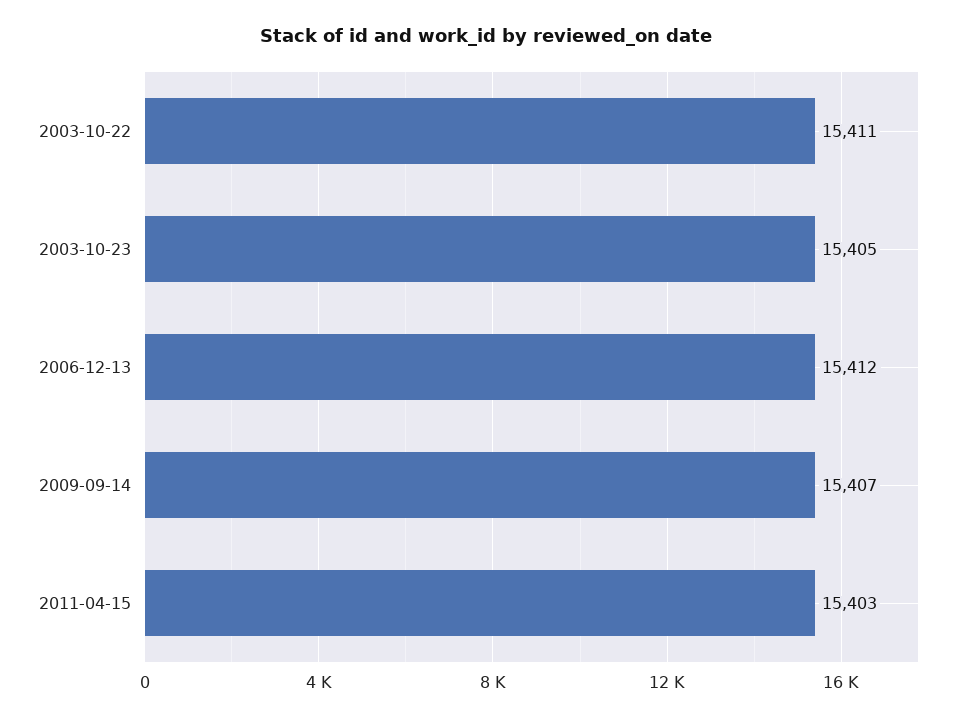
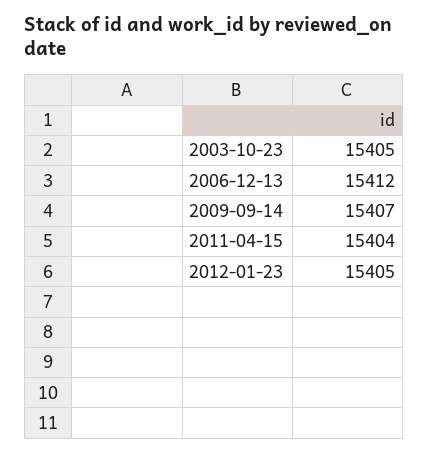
2003-10-22: 15411 -> none
2011-04-15: 15403 -> 15404
2012-01-23: none -> 15405

